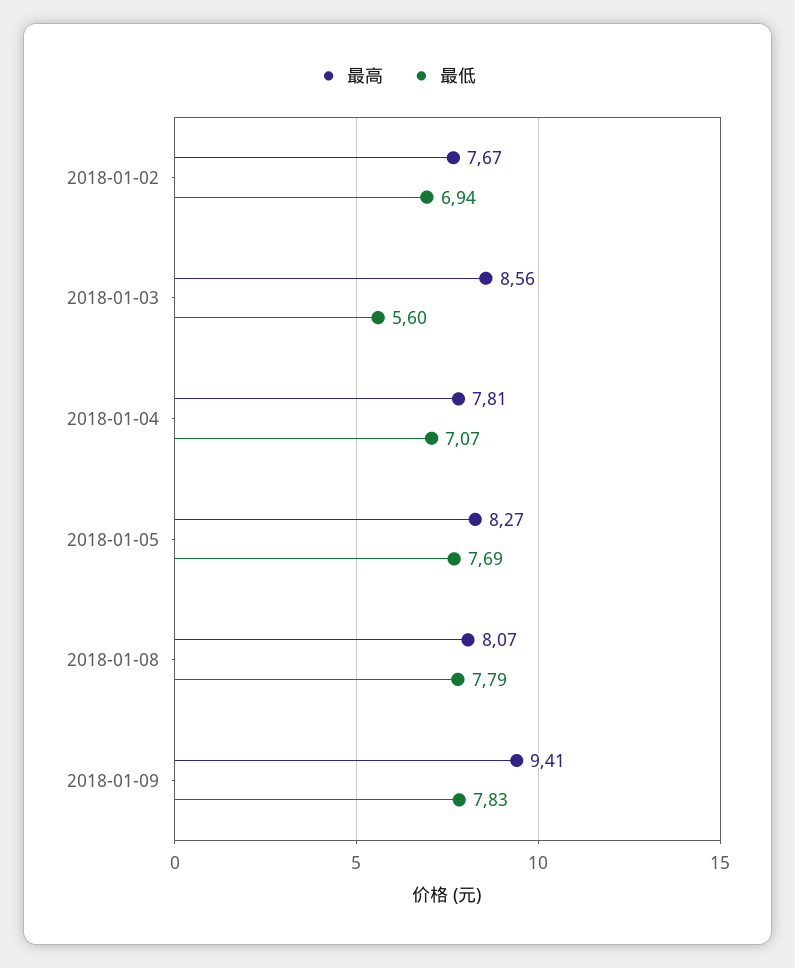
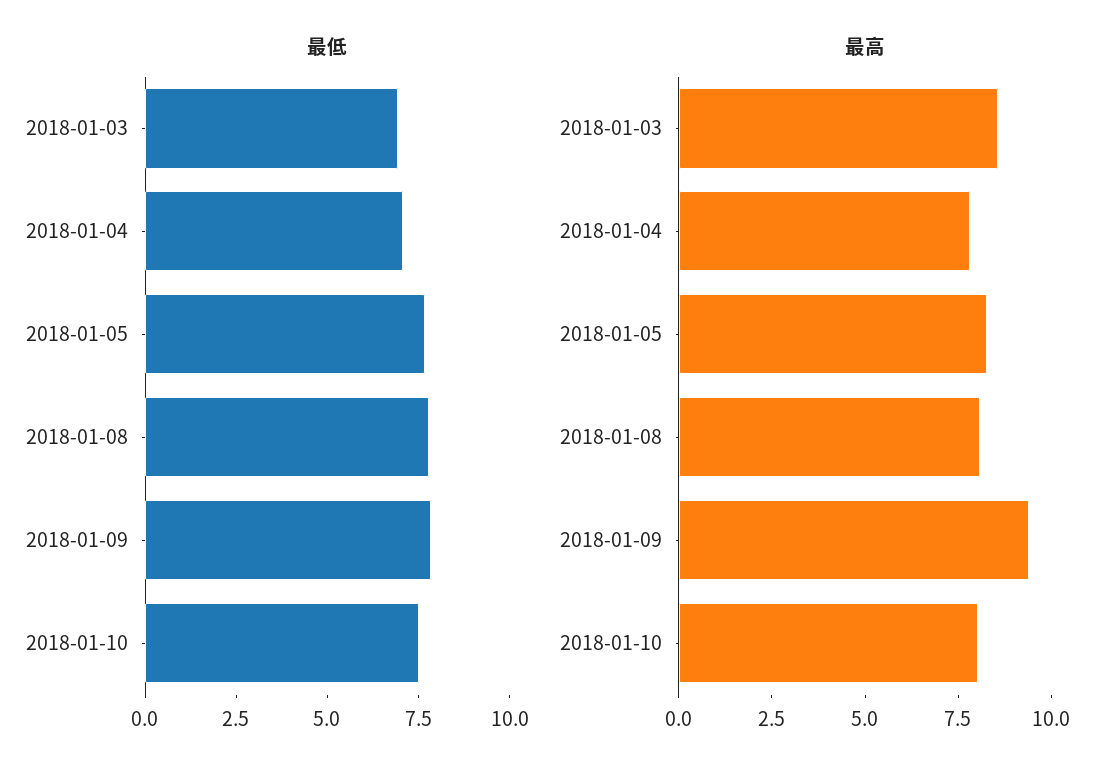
最高, 2018-01-02: 7.67 -> none
最低, 2018-01-02: 6.94 -> none
最低, 2018-01-03: 5.6 -> 7
最低, 2018-01-10: none -> 7.5
最高, 2018-01-10: none -> 8

